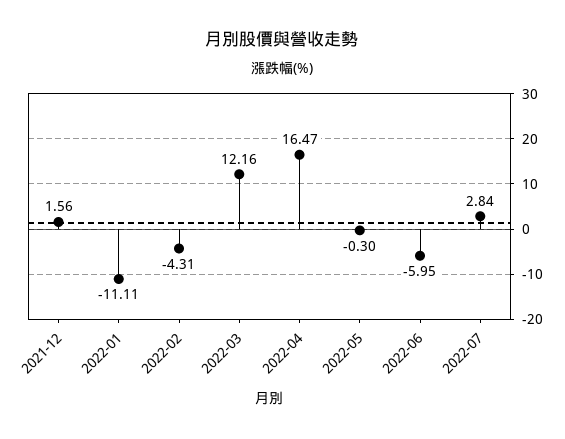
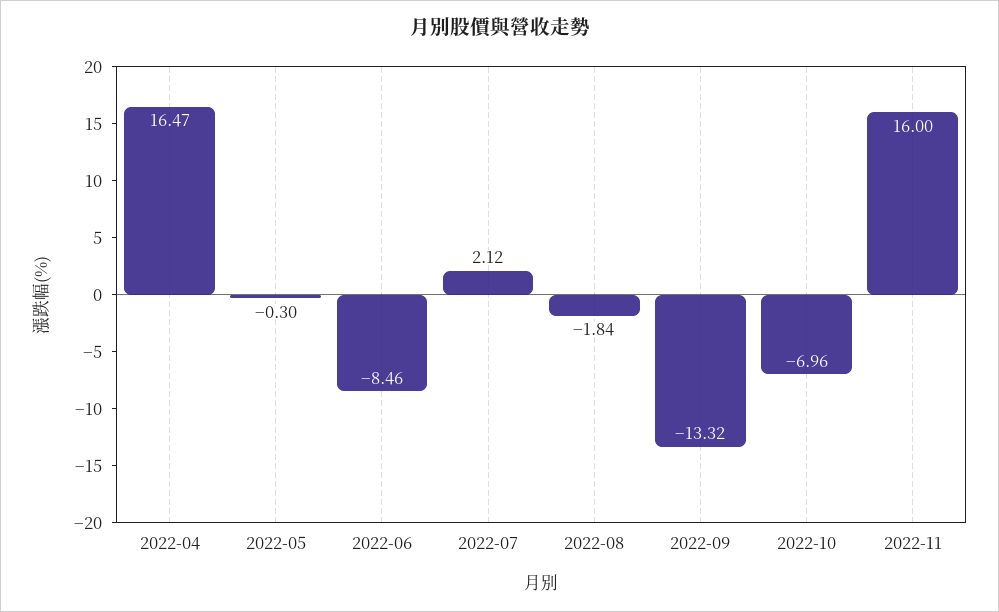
2021-12: 1.56 -> none
2022-01: -11.11 -> none
2022-02: -4.31 -> none
2022-03: 12.16 -> none
2022-06: -5.95 -> -8.46
2022-07: 2.84 -> 2.12
2022-08: none -> -1.84
2022-09: none -> -13.32
2022-10: none -> -6.96
2022-11: none -> 16

